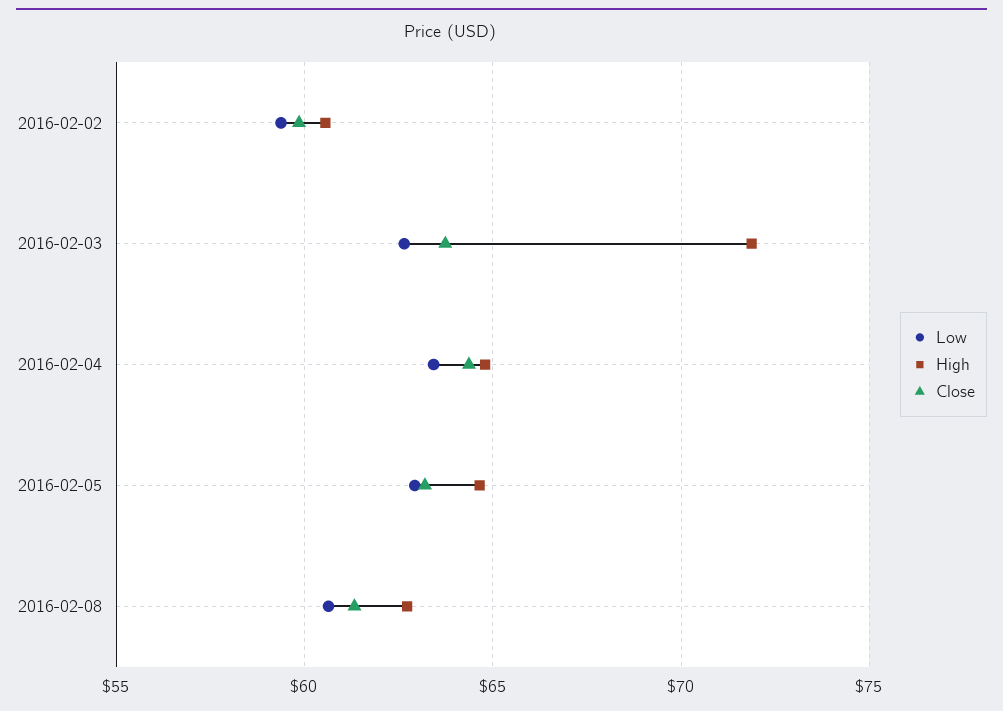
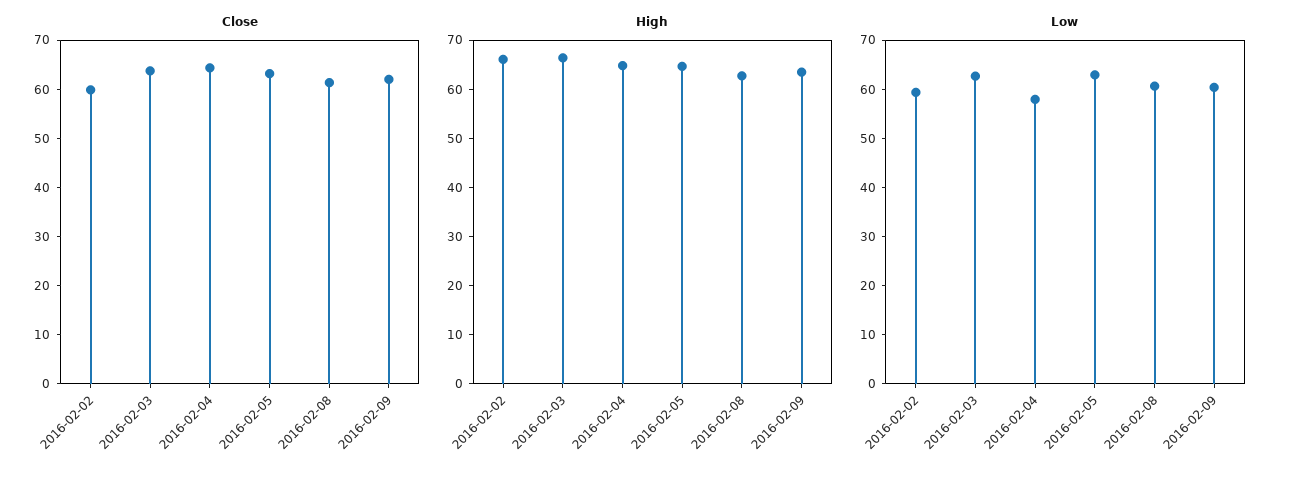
High, 2016-02-02: 60.5 -> 66
High, 2016-02-03: 72 -> 66
Low, 2016-02-04: 63.5 -> 58
Close, 2016-02-09: none -> 62
High, 2016-02-09: none -> 64
Low, 2016-02-09: none -> 60

